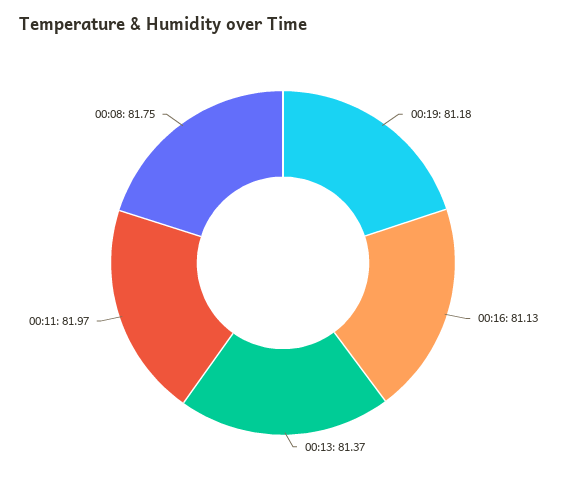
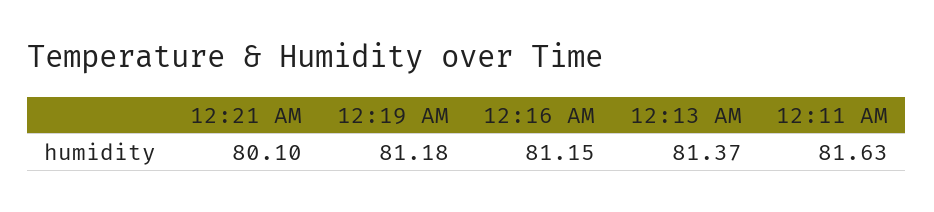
00:16: 81.13 -> 81.15
00:11: 81.97 -> 81.63
00:08: 81.75 -> none
12:21 AM: none -> 80.1

